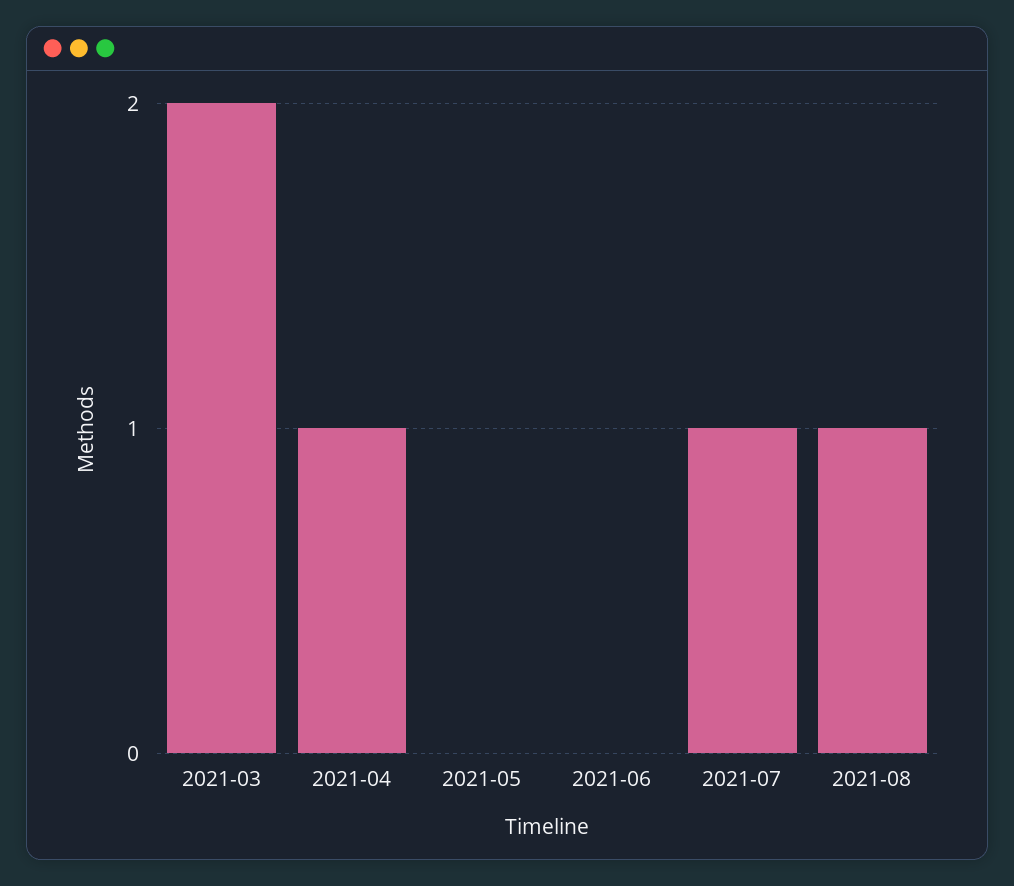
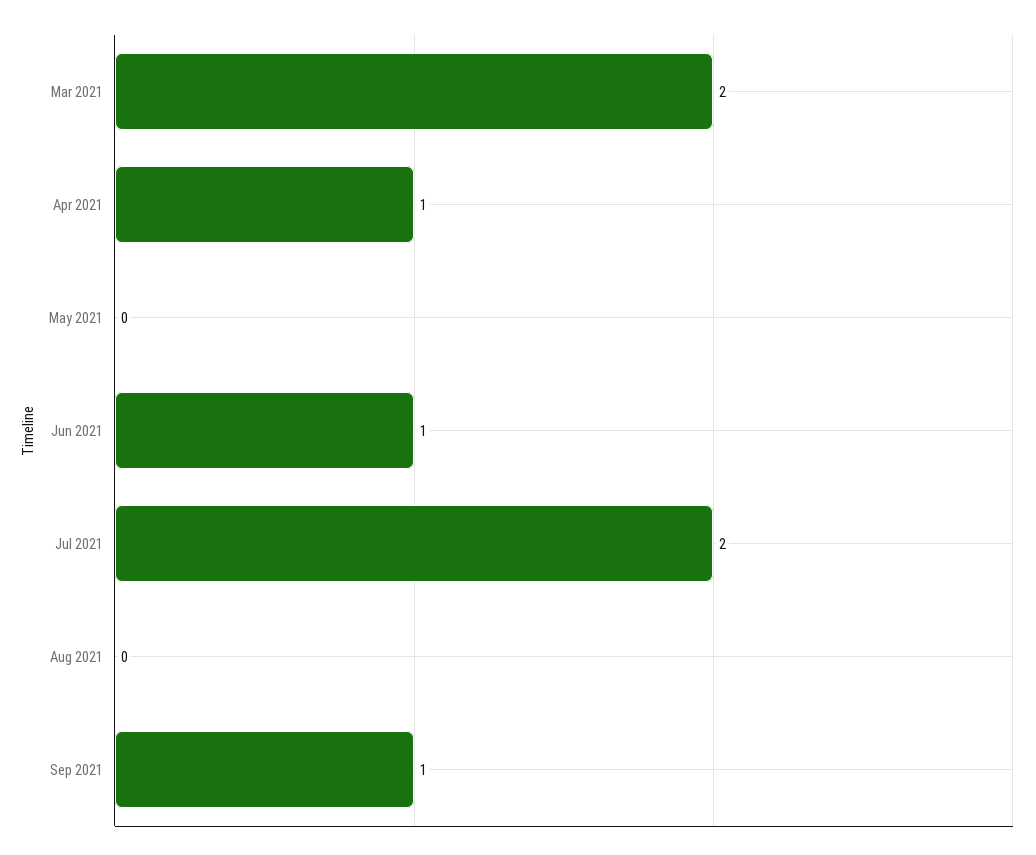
2021-06: 0 -> 1
2021-07: 1 -> 2
2021-08: 1 -> 0
Sep 2021: none -> 1

